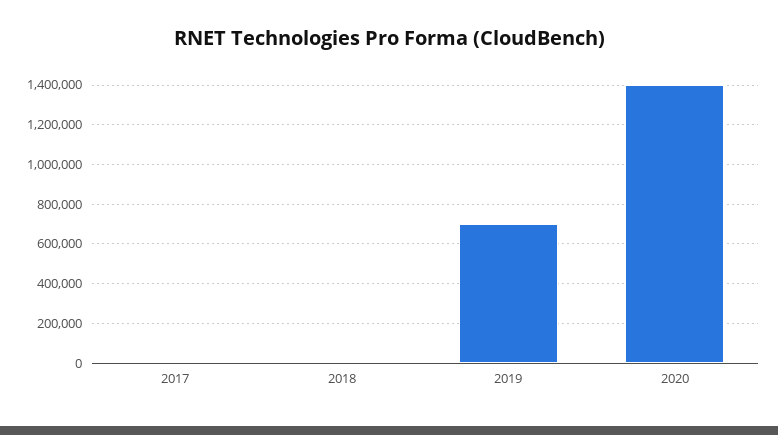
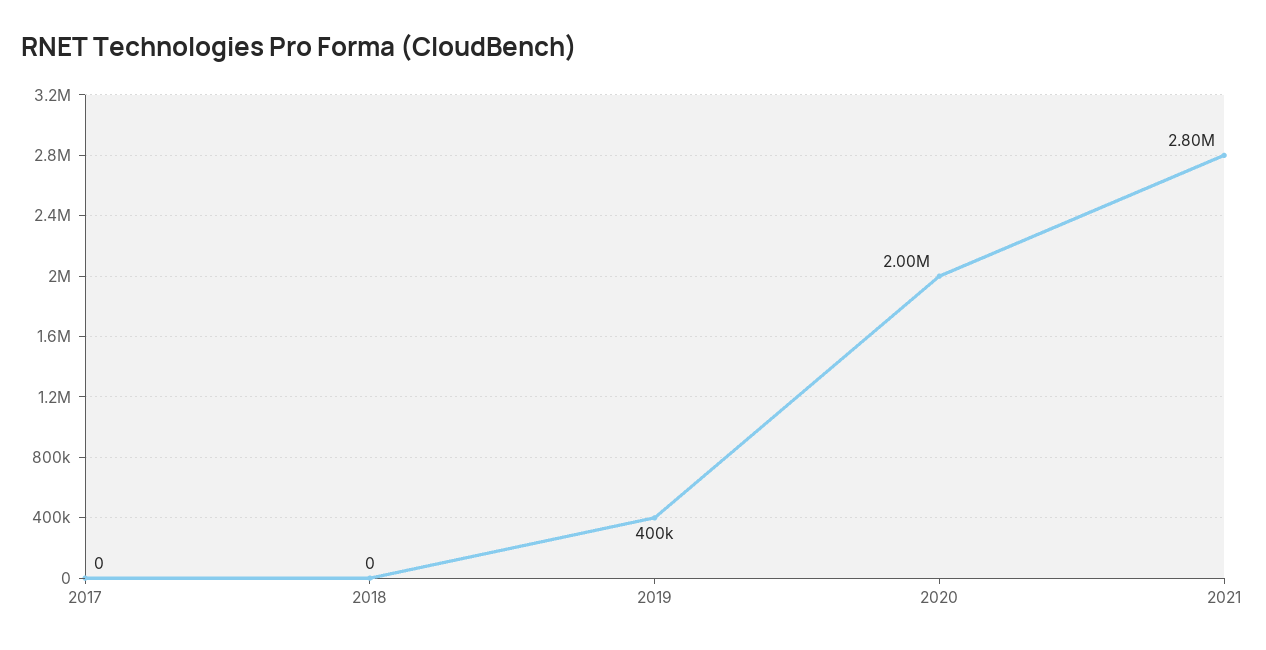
2019: 700000 -> 400000
2020: 1400000 -> 2000000
2021: none -> 2800000

